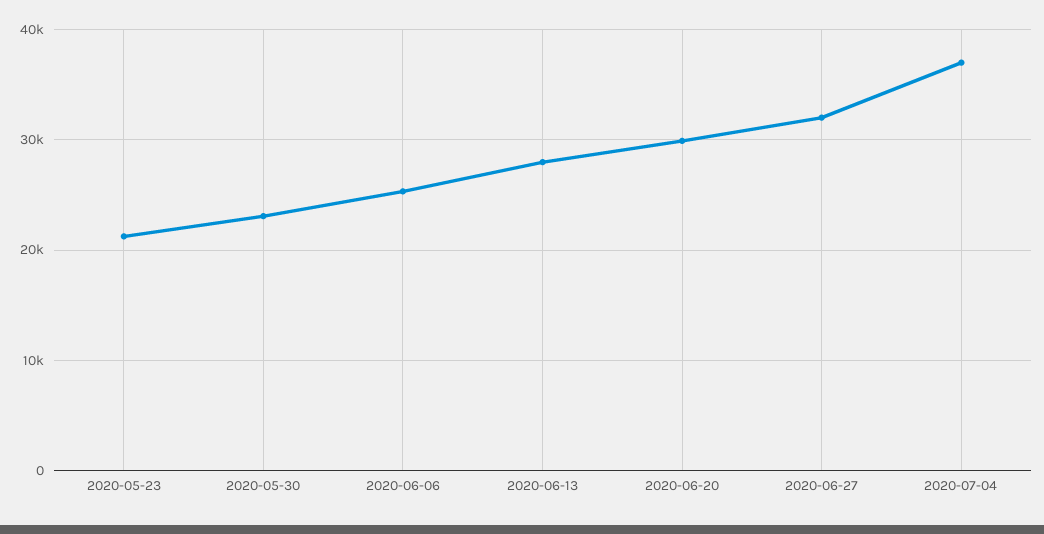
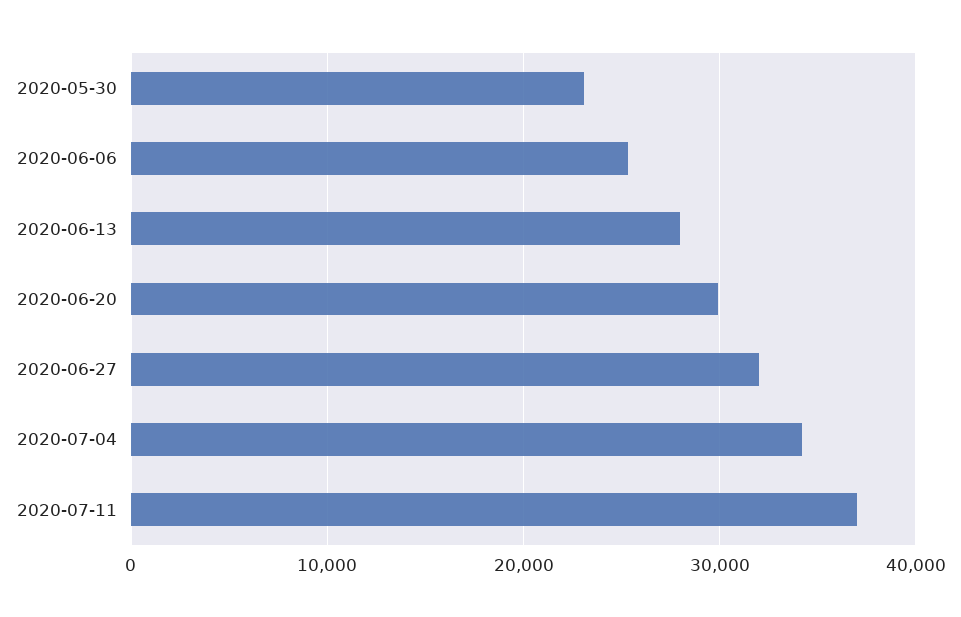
2020-05-23: 21000 -> none
2020-07-04: 37000 -> 34000
2020-07-11: none -> 37000

